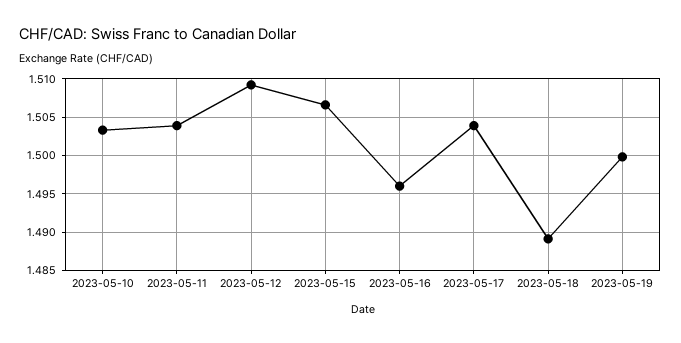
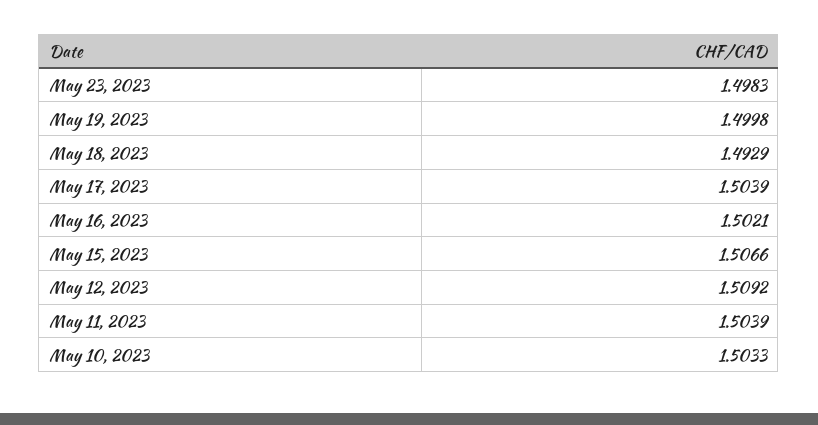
2023-05-16: 1.496 -> 1.5021
2023-05-18: 1.489 -> 1.4929
May 23, 2023: none -> 1.4983

